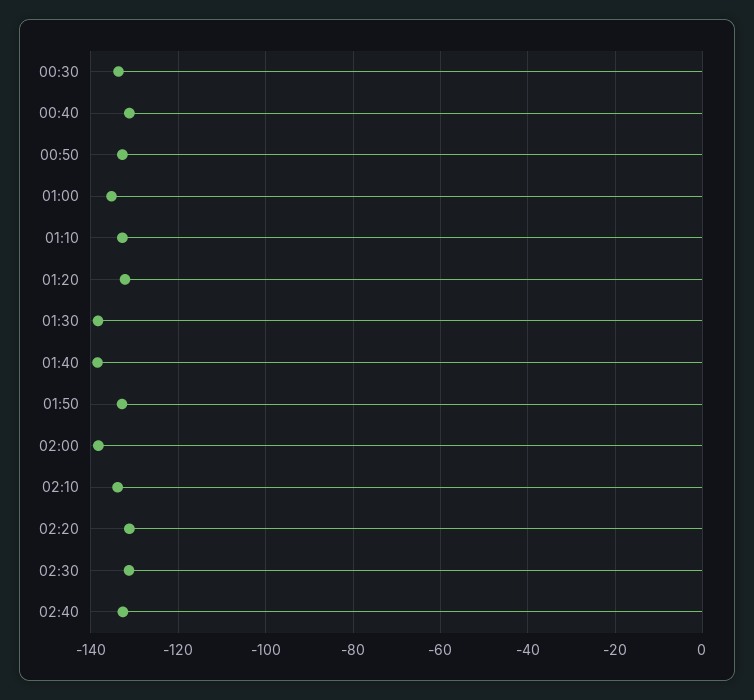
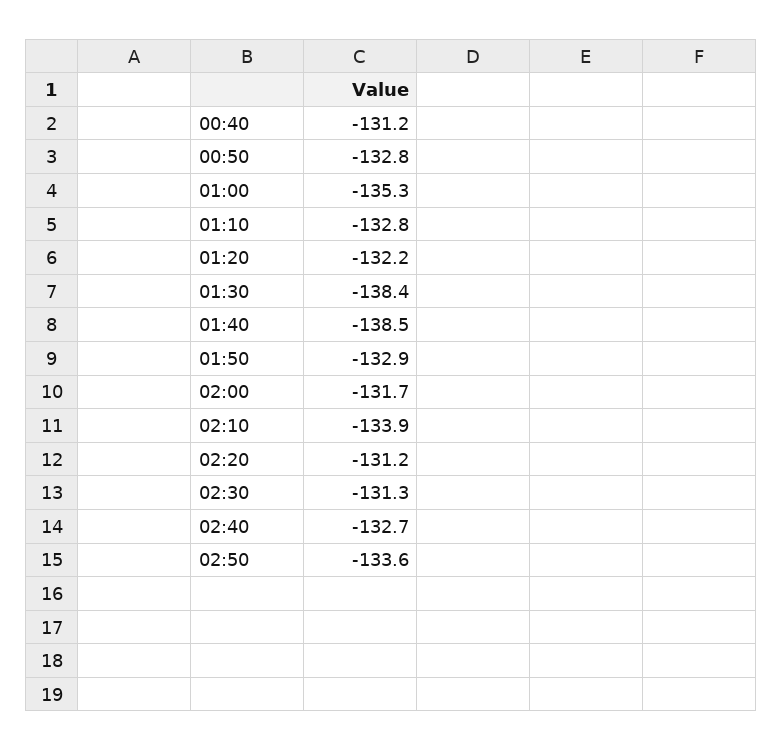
00:30: -134 -> none
02:00: -138 -> -131.7
02:50: none -> -133.6

